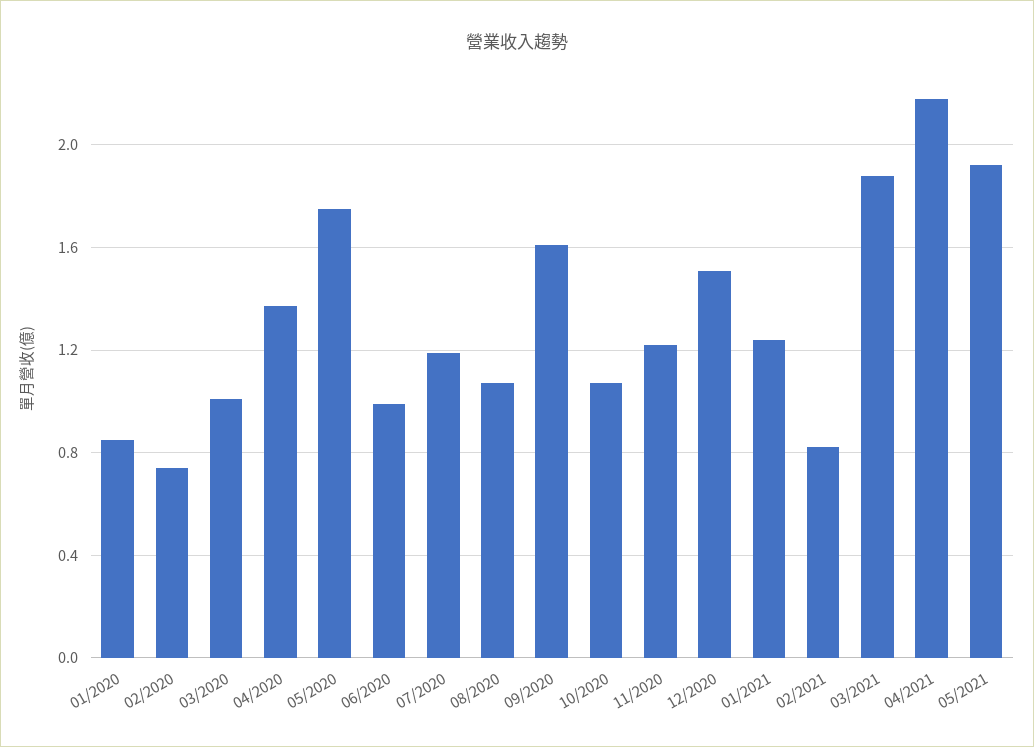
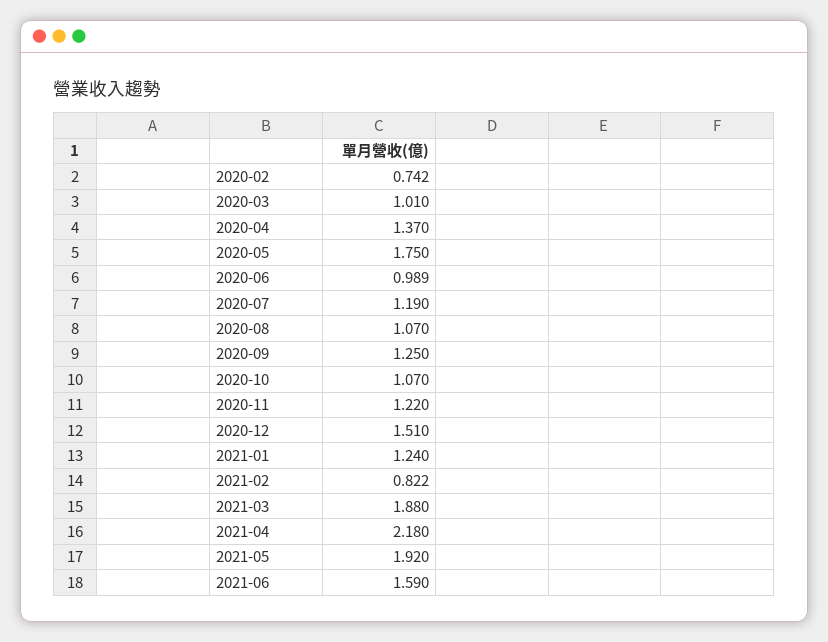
01/2020: 0.85 -> none
09/2020: 1.6 -> 1.25
2021-06: none -> 1.59

